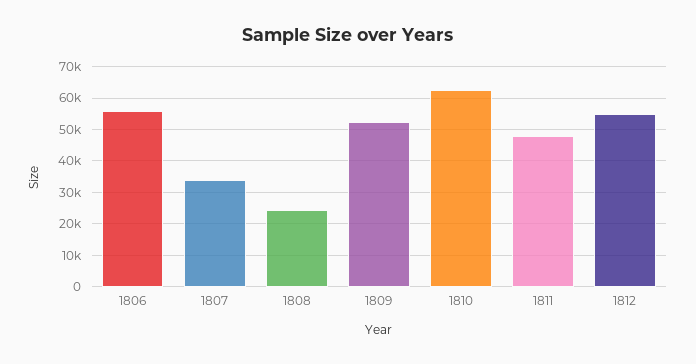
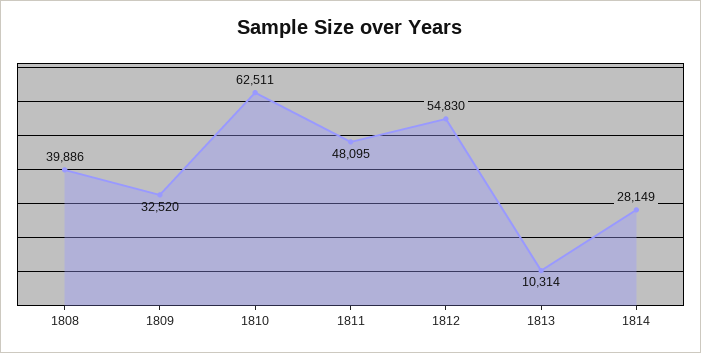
1806: 56000 -> none
1807: 34000 -> none
1808: 24000 -> 39886
1809: 52000 -> 32520
1813: none -> 10314
1814: none -> 28149

